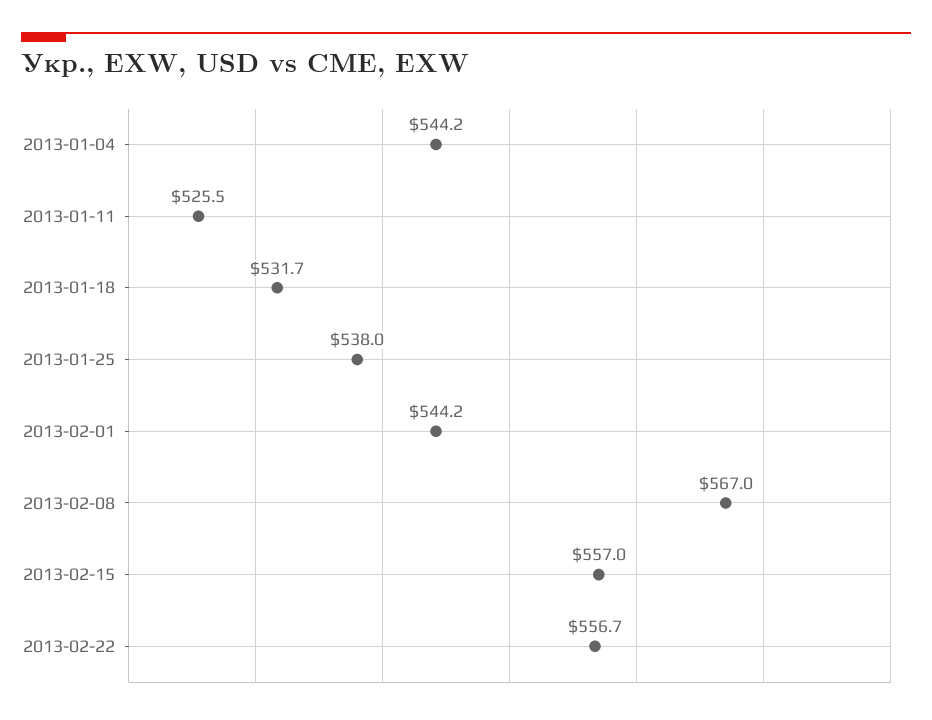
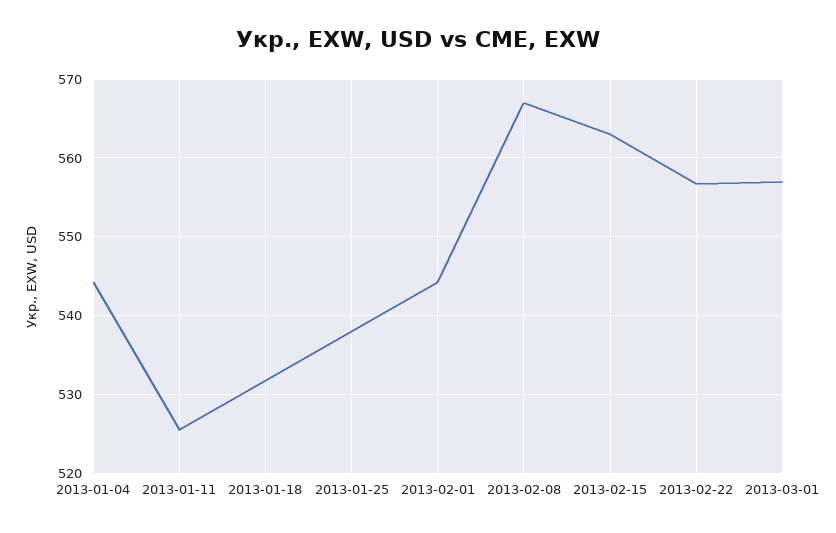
2013-02-15: 557 -> 563
2013-03-01: none -> 557

